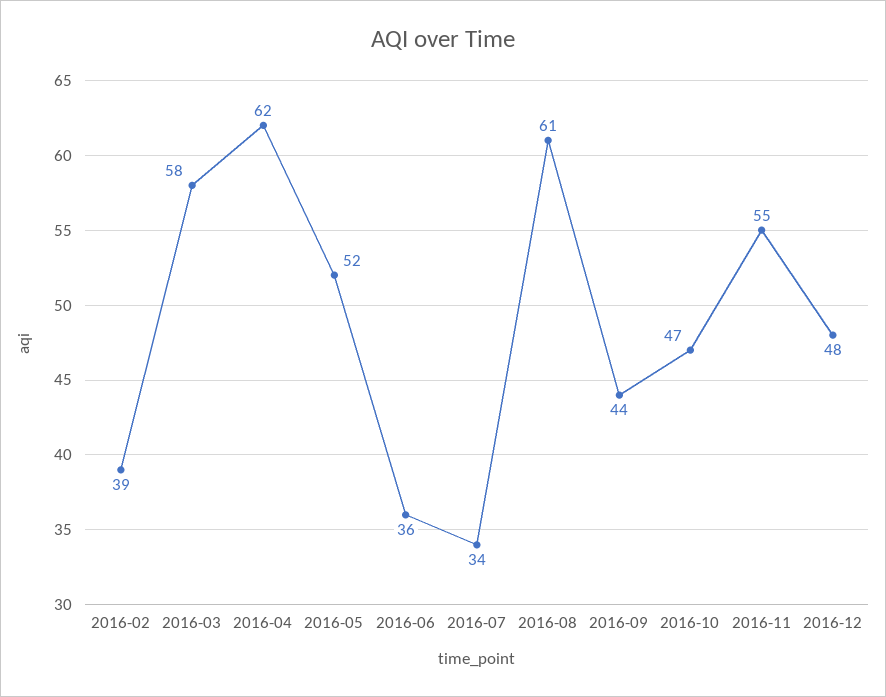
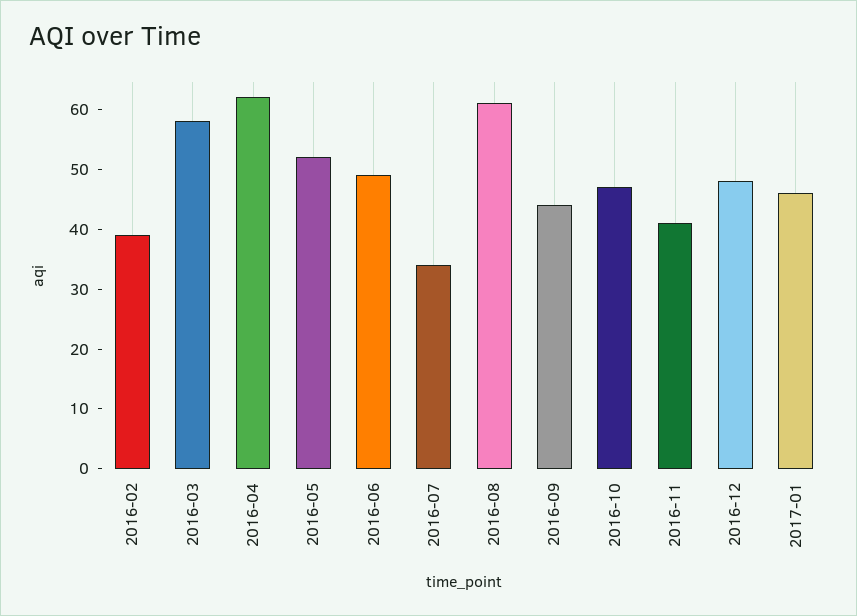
2016-06: 36 -> 50
2016-11: 55 -> 40
2017-01: none -> 45

